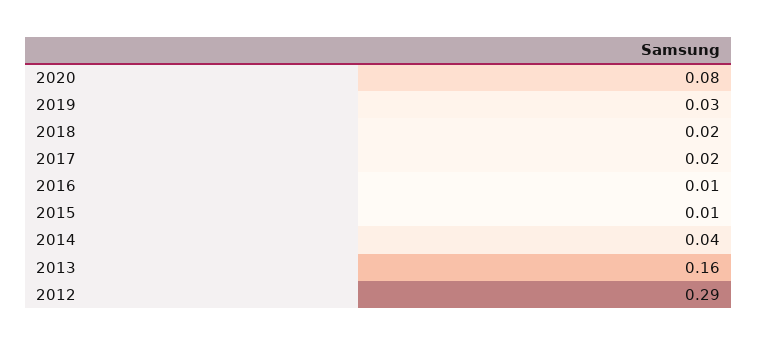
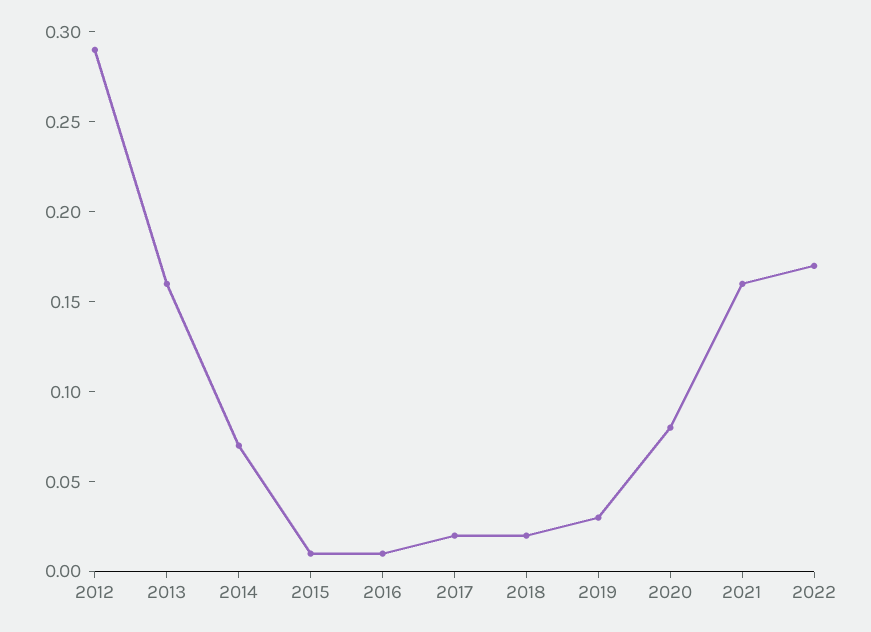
2014: 0.04 -> 0.07
2021: none -> 0.16
2022: none -> 0.17

